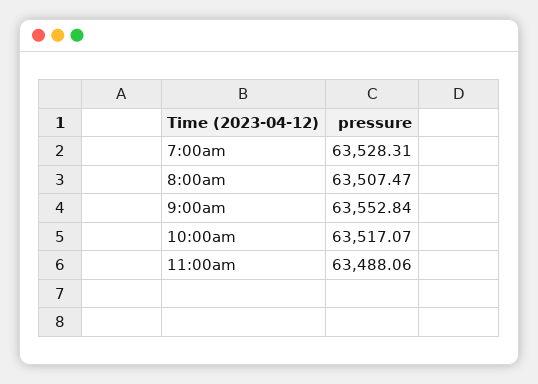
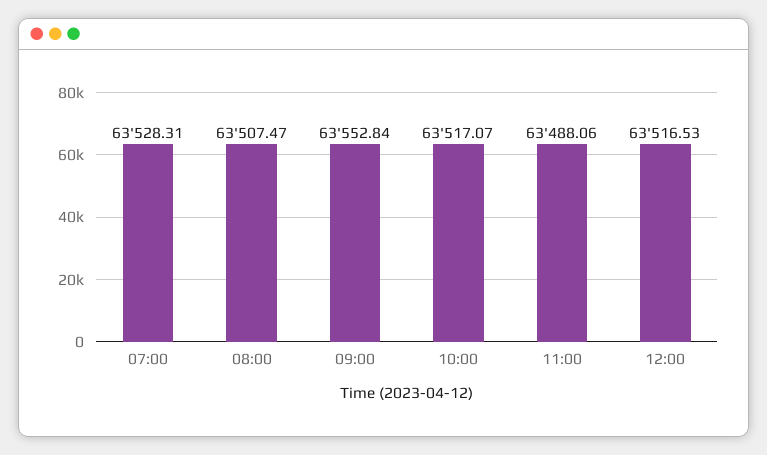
12:00: none -> 63516.53

